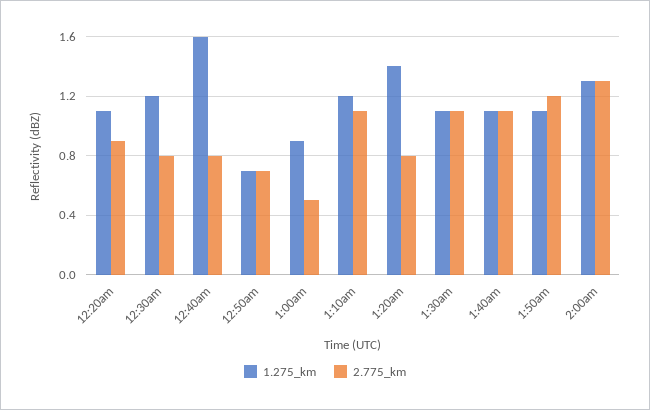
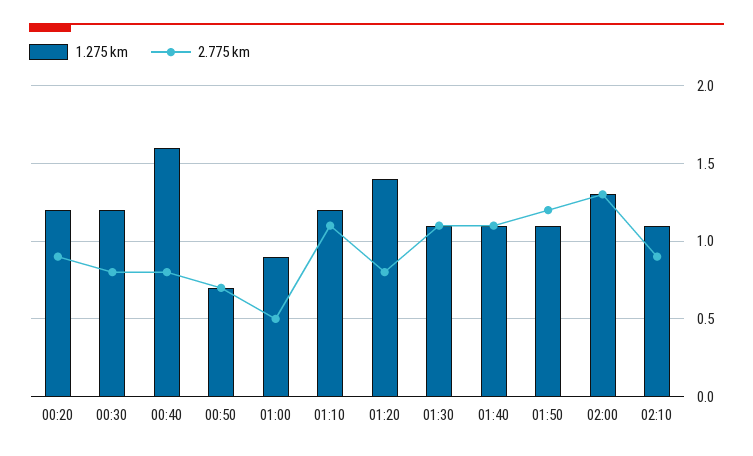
1.275_km, 12:20am: 1.1 -> 1.2
1.275_km, 02:10: none -> 1.1
2.775_km, 02:10: none -> 0.9

